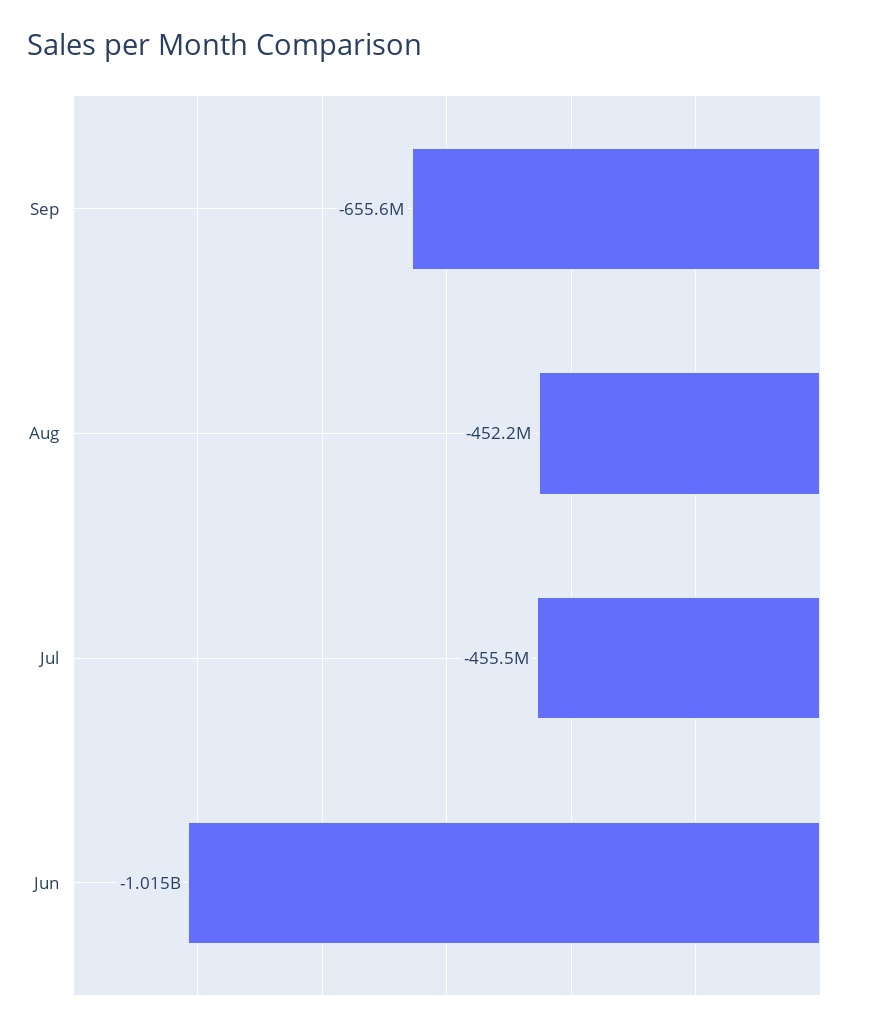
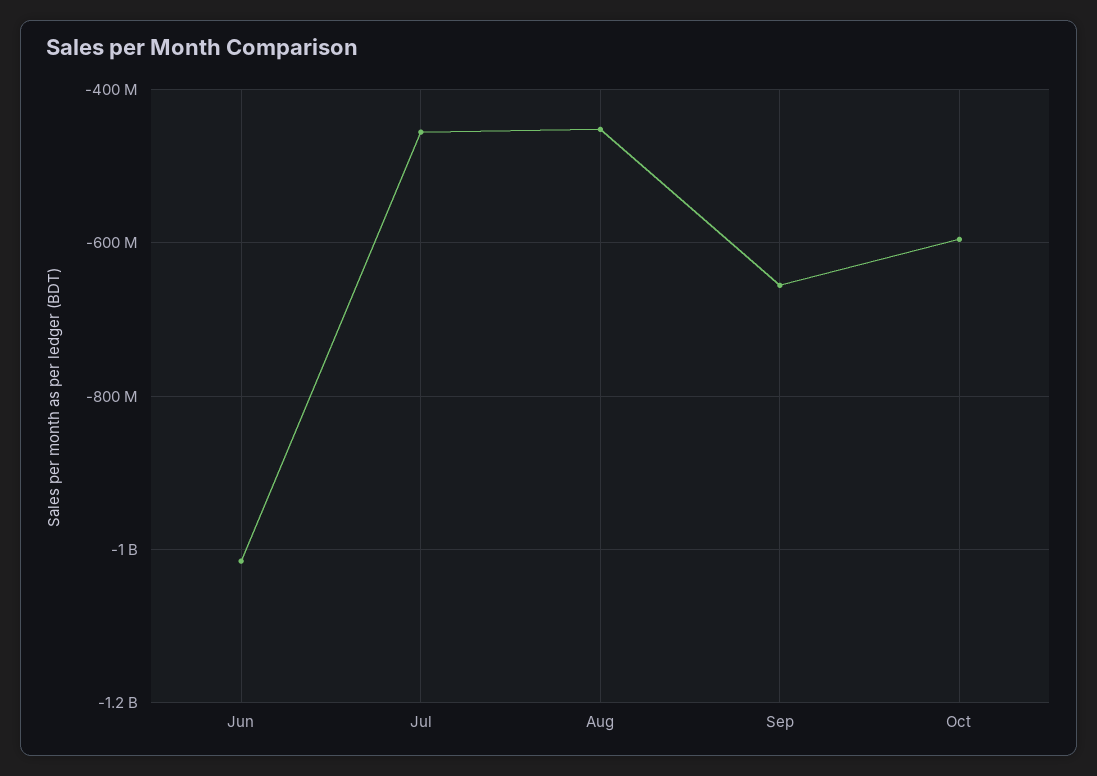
Oct: none -> -600000000

